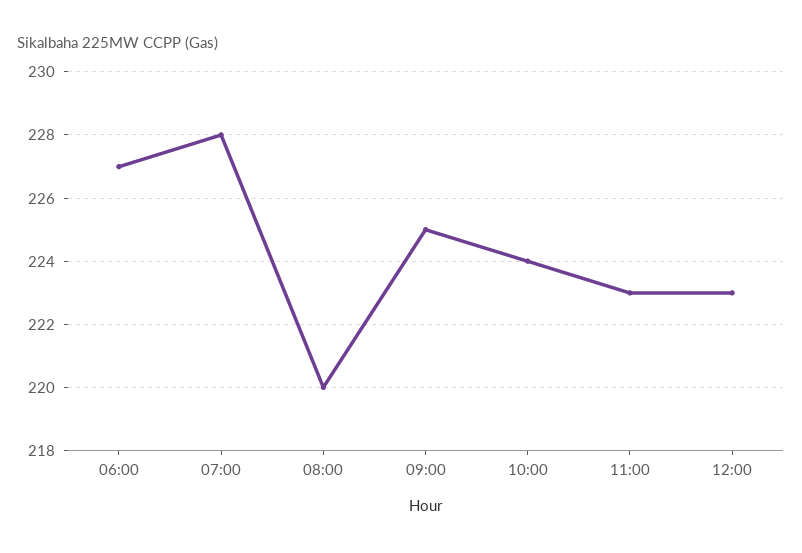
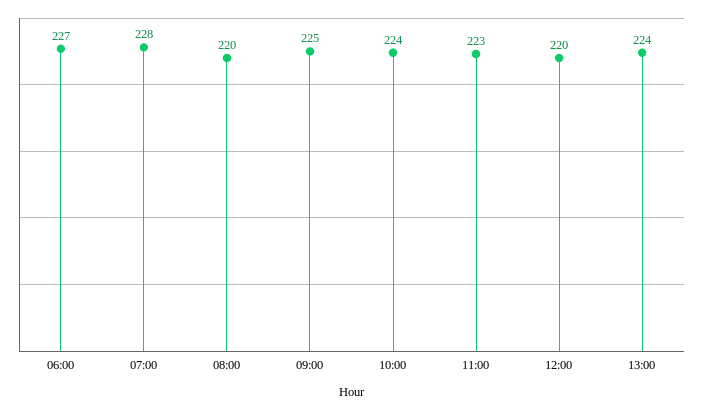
12:00: 223 -> 220
13:00: none -> 224

